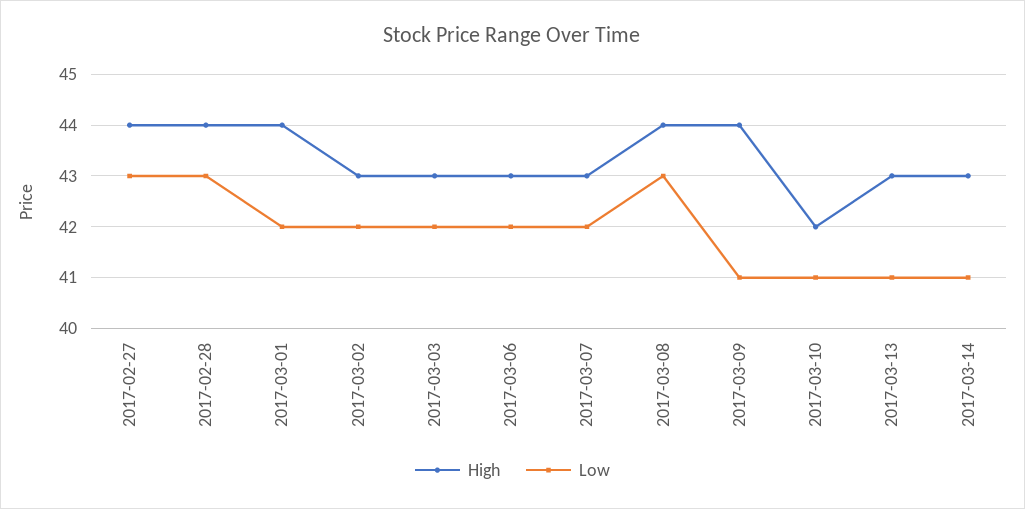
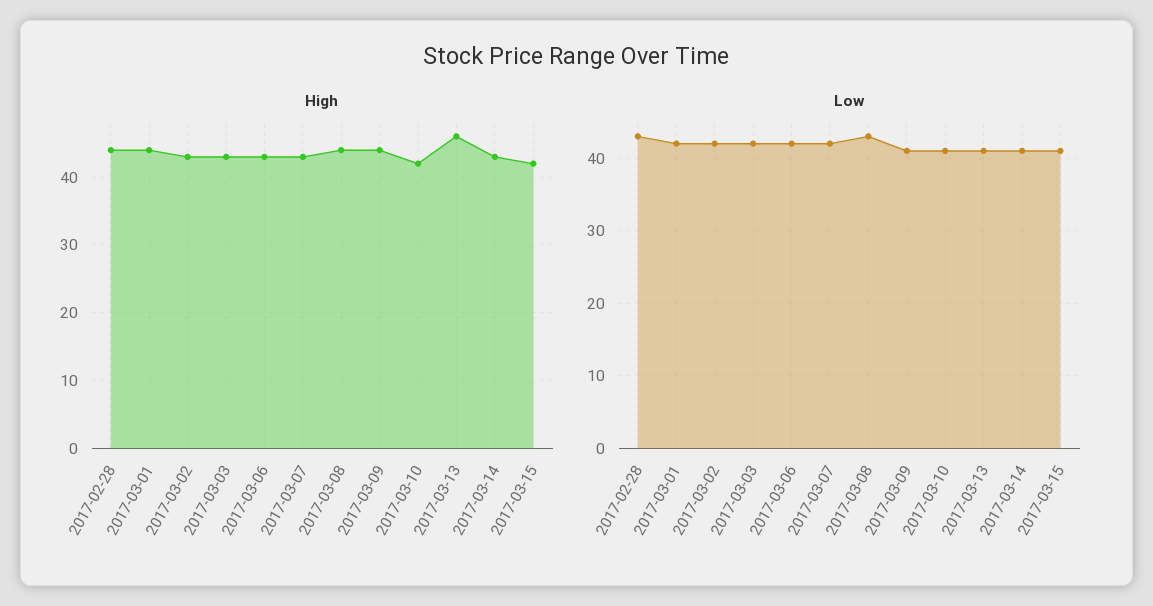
High, 2017-02-27: 44 -> none
Low, 2017-02-27: 43 -> none
High, 2017-03-13: 43 -> 46
High, 2017-03-15: none -> 42
Low, 2017-03-15: none -> 41

